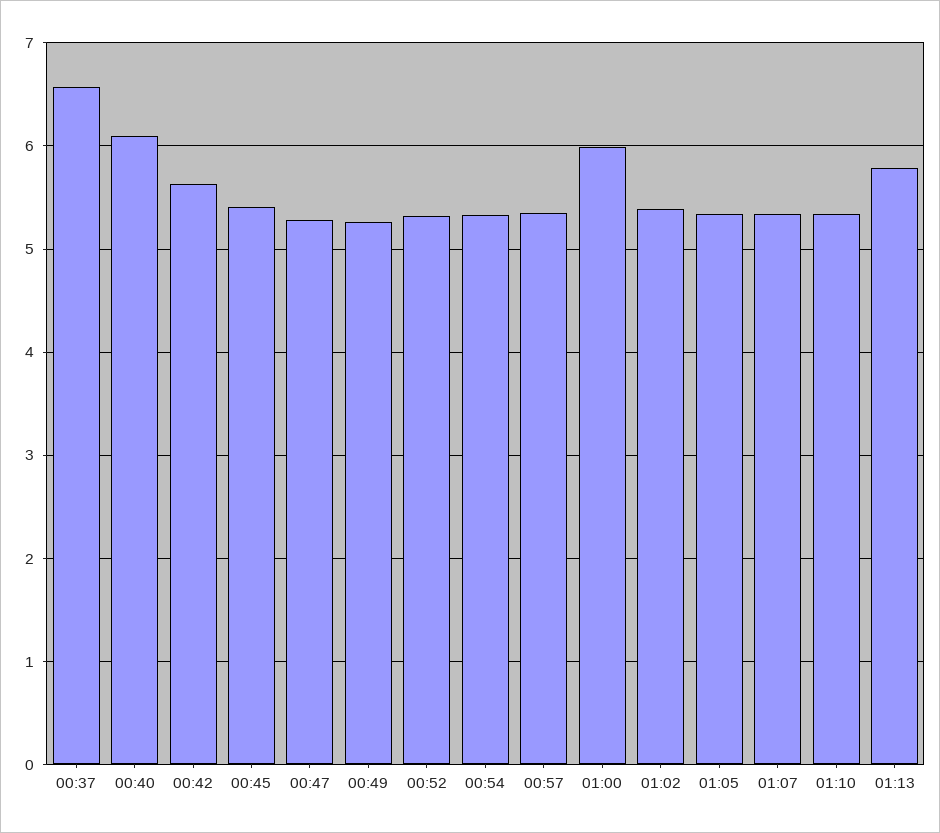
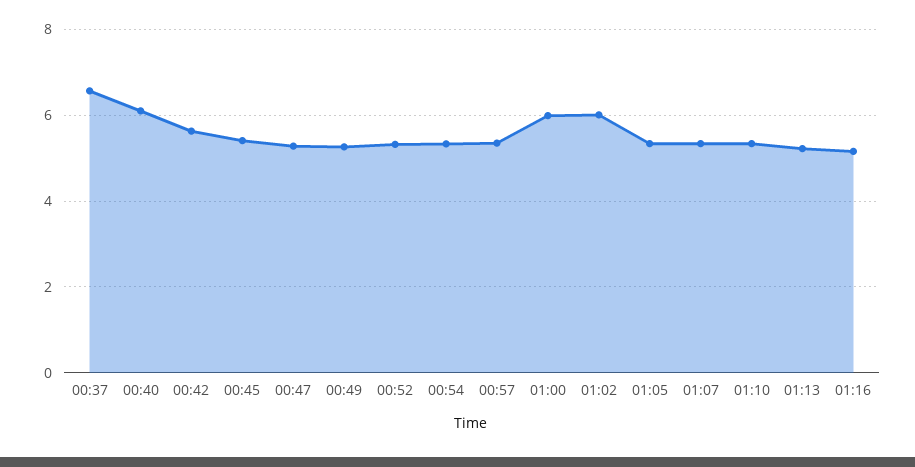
01:02: 5.4 -> 6
01:13: 5.8 -> 5.2
01:16: none -> 5.2

